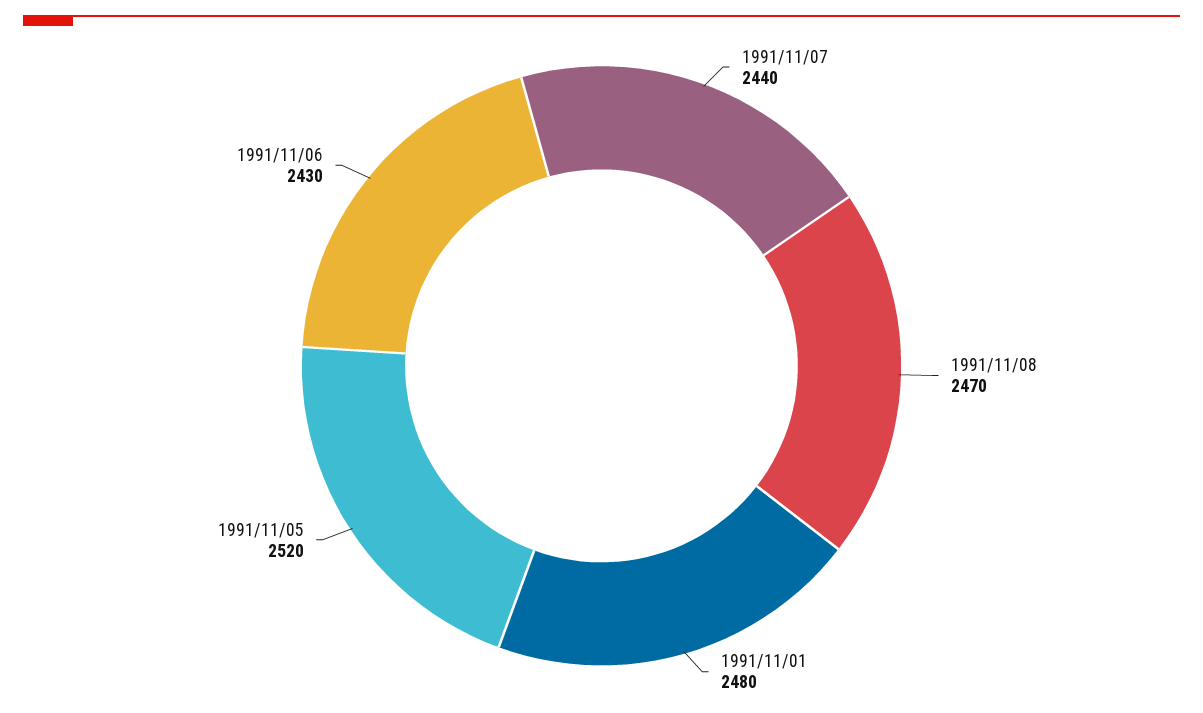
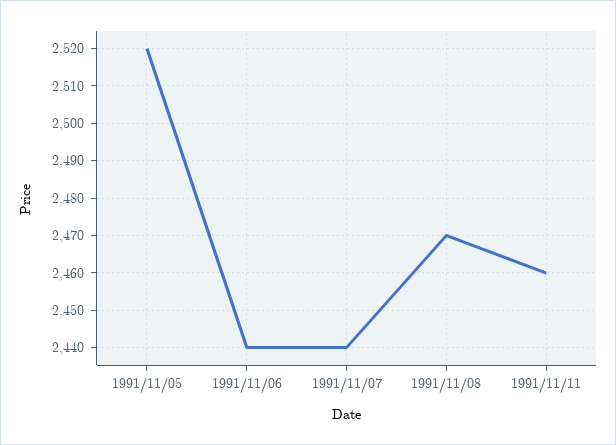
1991/11/01: 2480 -> none
1991/11/06: 2430 -> 2440
1991/11/11: none -> 2460

